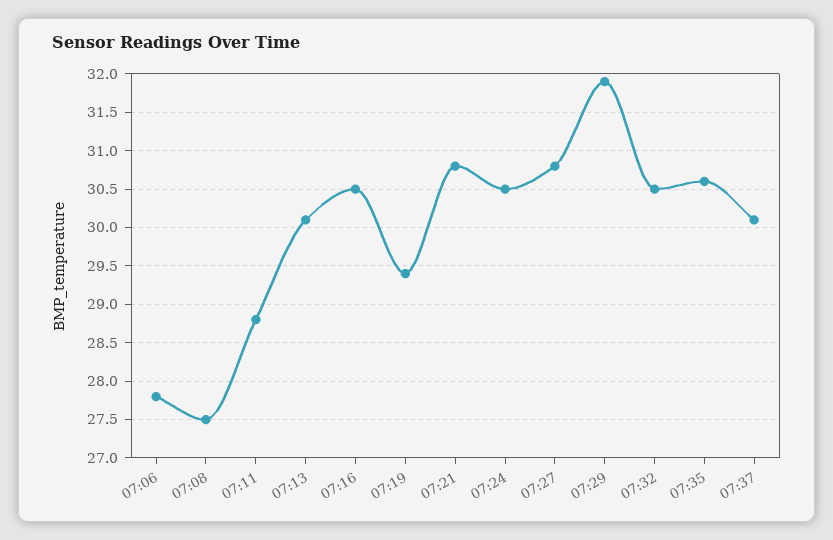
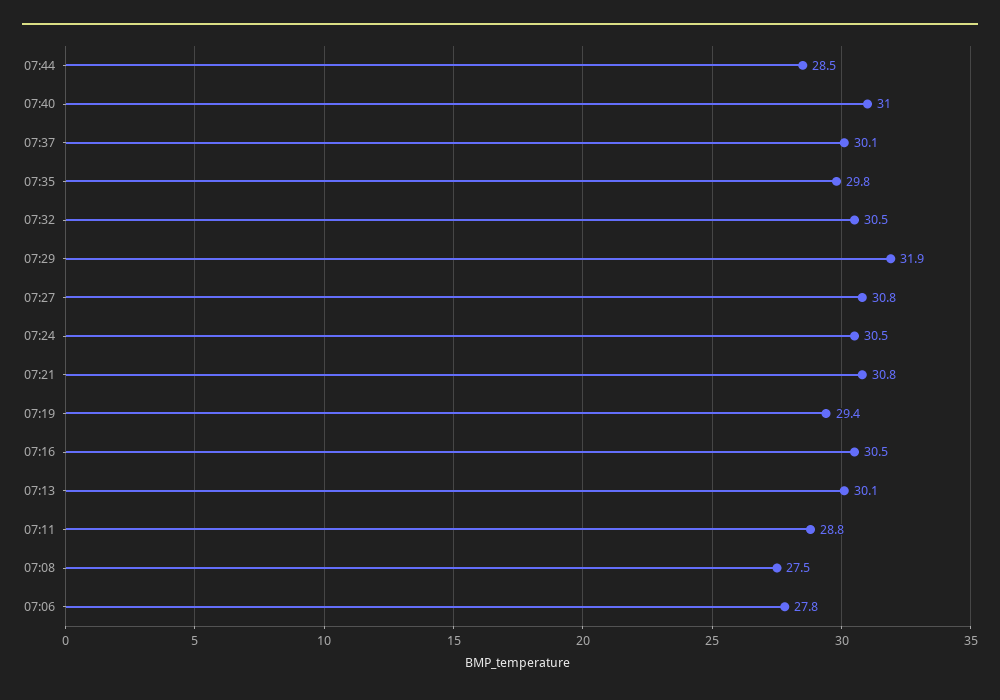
07:35: 30.6 -> 29.8
07:44: none -> 28.5
07:40: none -> 31

